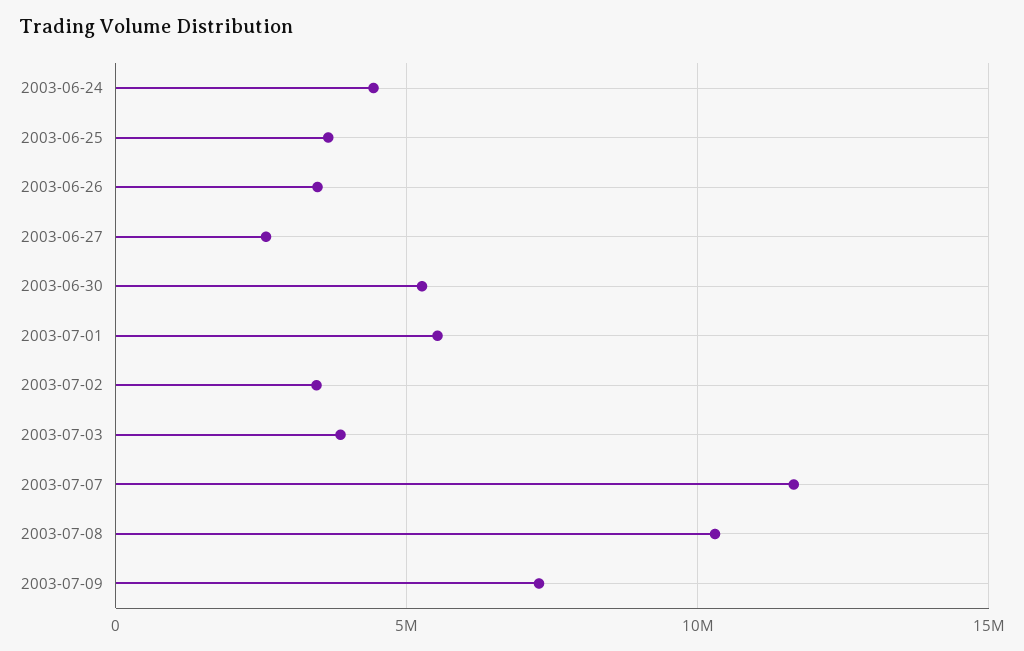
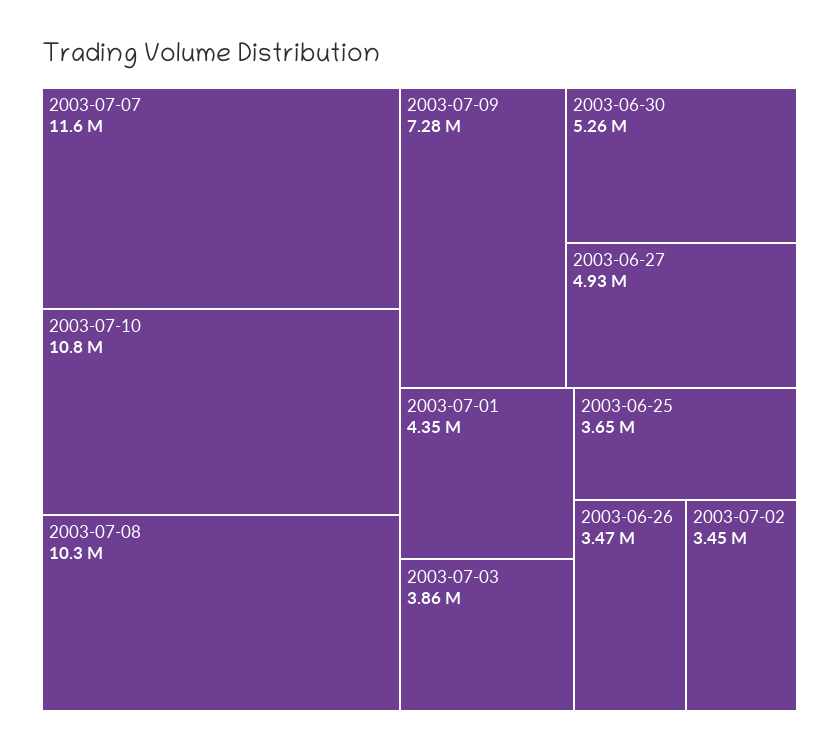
2003-06-24: 4500000 -> none
2003-06-27: 2500000 -> 4930000
2003-07-01: 5500000 -> 4350000
2003-07-10: none -> 10800000

